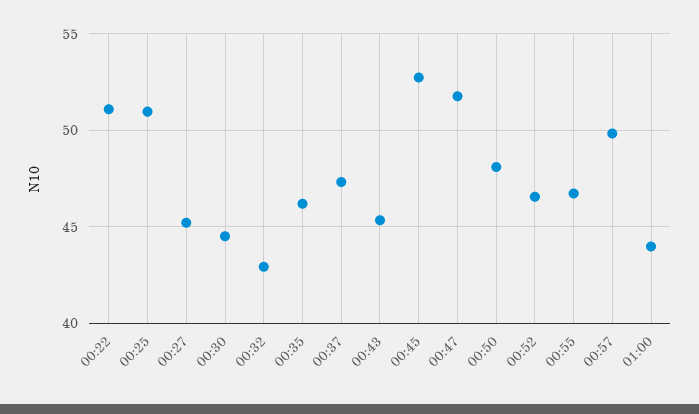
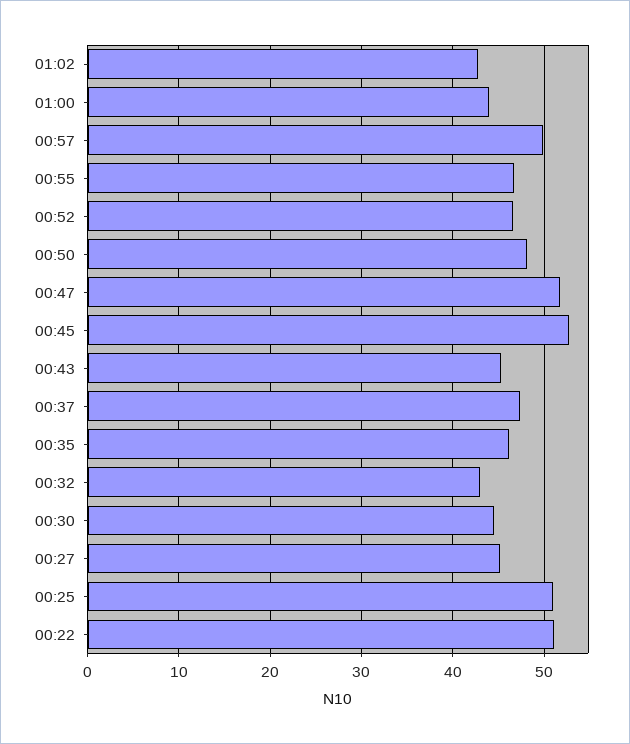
01:02: none -> 43

